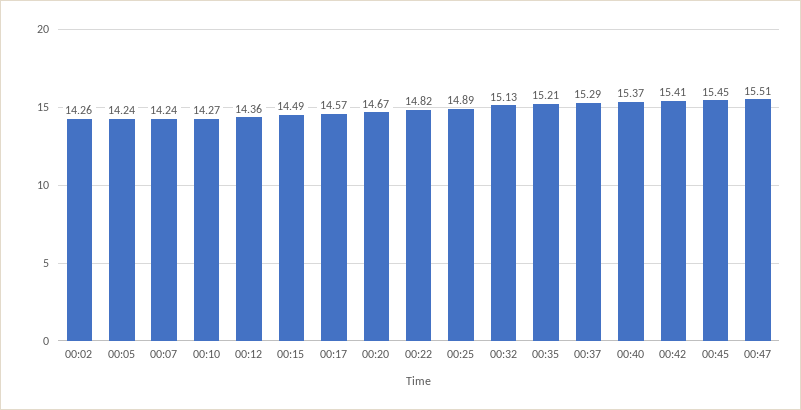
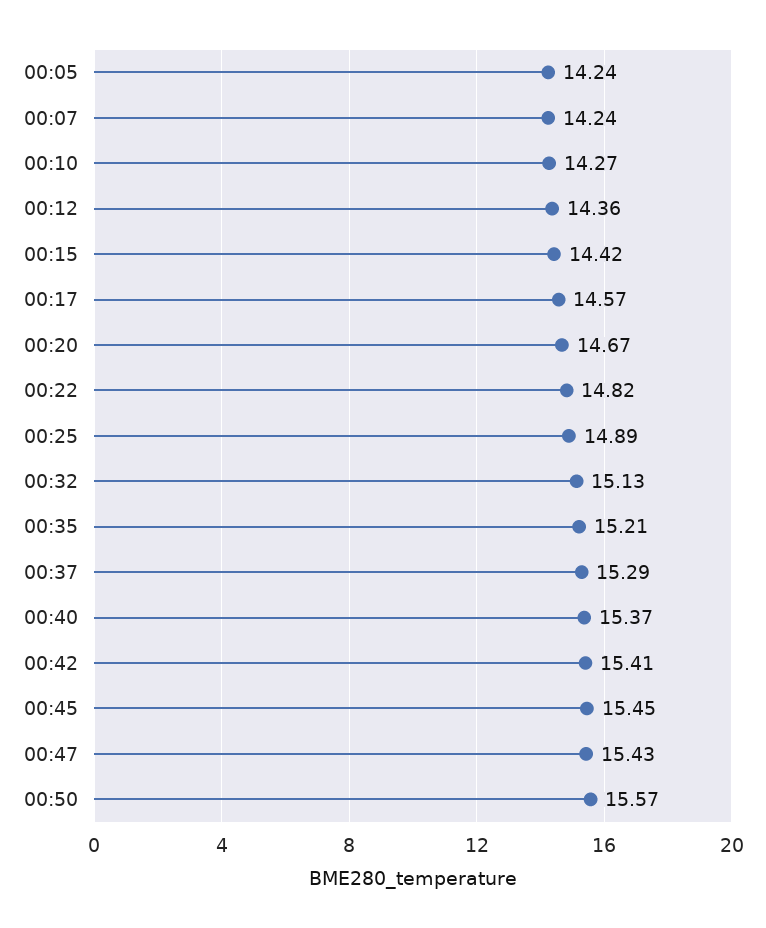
00:02: 14.26 -> none
00:15: 14.49 -> 14.42
00:47: 15.51 -> 15.43
00:50: none -> 15.57

